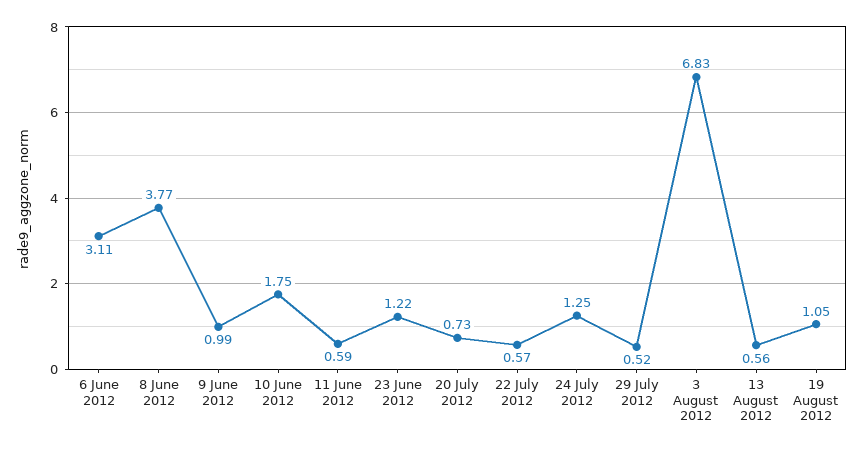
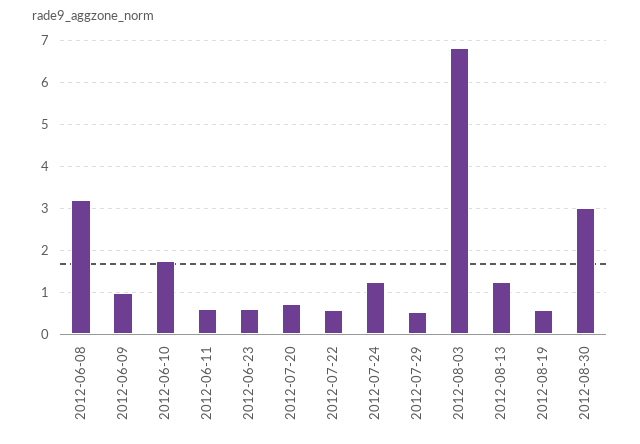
6 June 2012: 3.11 -> none
8 June 2012: 3.77 -> 3.2
23 June 2012: 1.22 -> 0.6
13 August 2012: 0.56 -> 1.2
19 August 2012: 1.05 -> 0.6
2012-08-30: none -> 3

